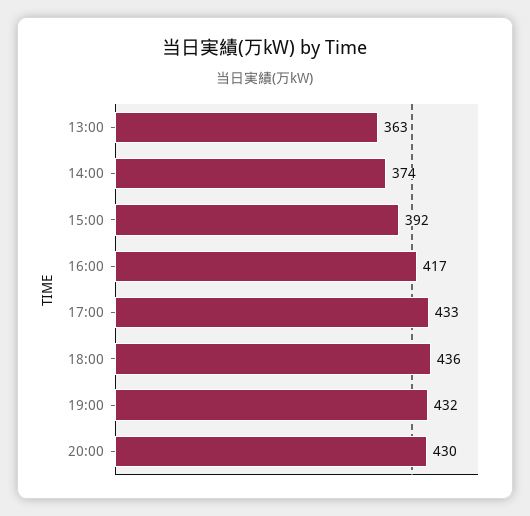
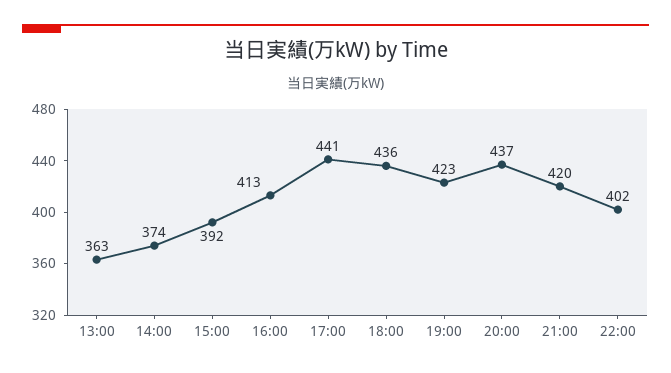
16:00: 417 -> 413
17:00: 433 -> 441
19:00: 432 -> 423
20:00: 430 -> 437
21:00: none -> 420
22:00: none -> 402

